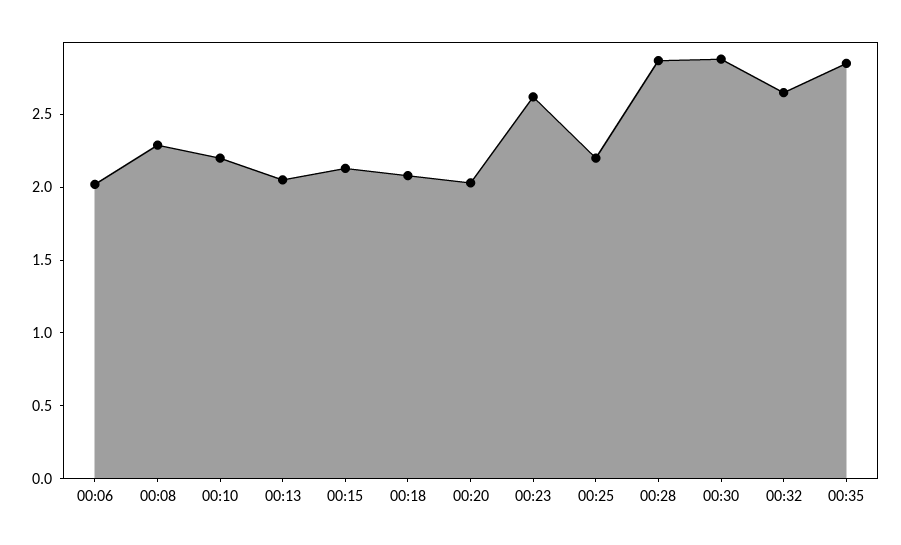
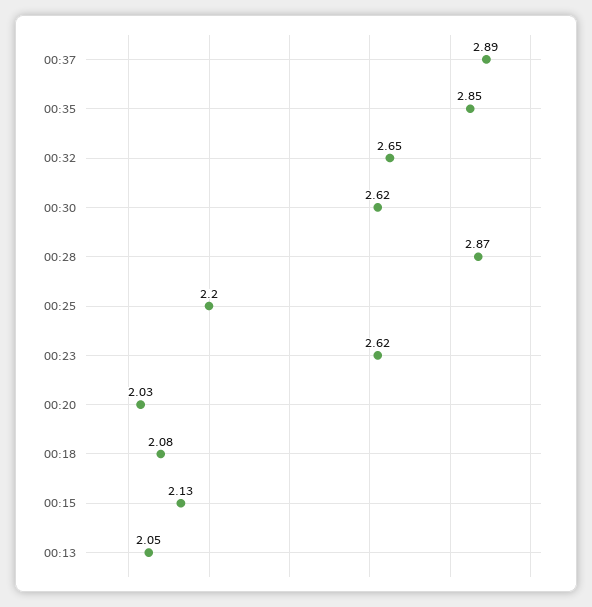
00:06: 2 -> none
00:08: 2.3 -> none
00:10: 2.2 -> none
00:30: 2.9 -> 2.62
00:37: none -> 2.89

